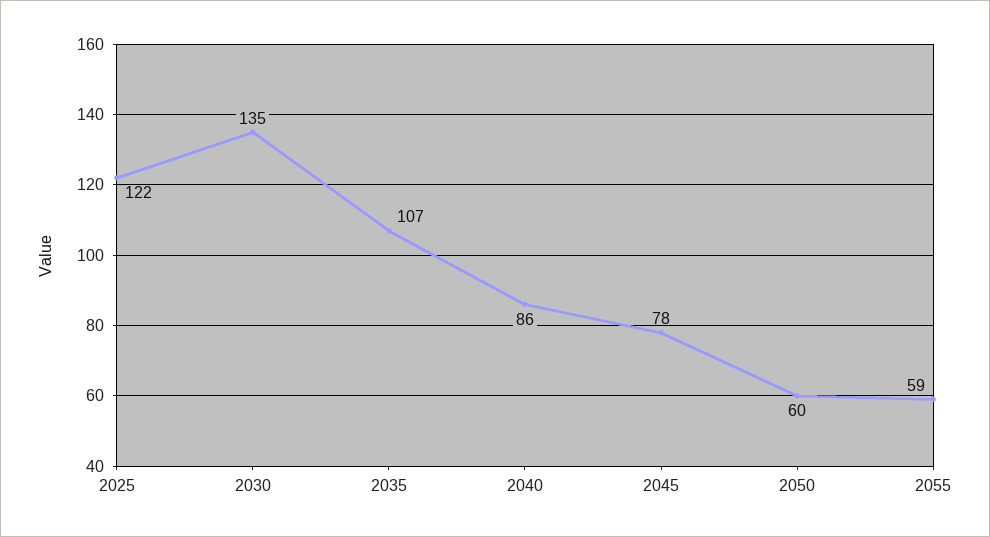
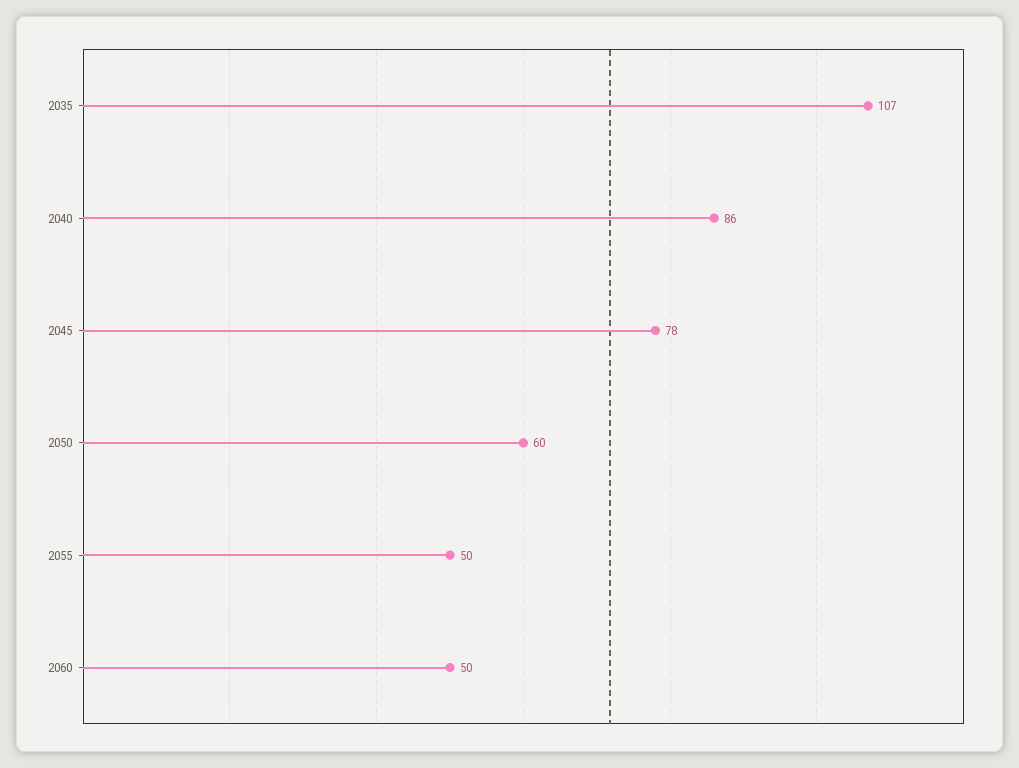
2025: 122 -> none
2030: 135 -> none
2055: 59 -> 50
2060: none -> 50

